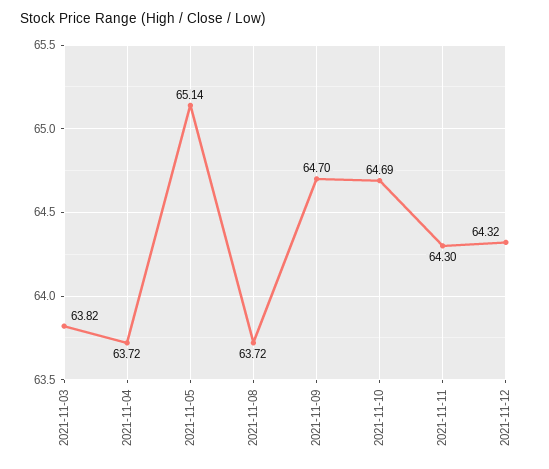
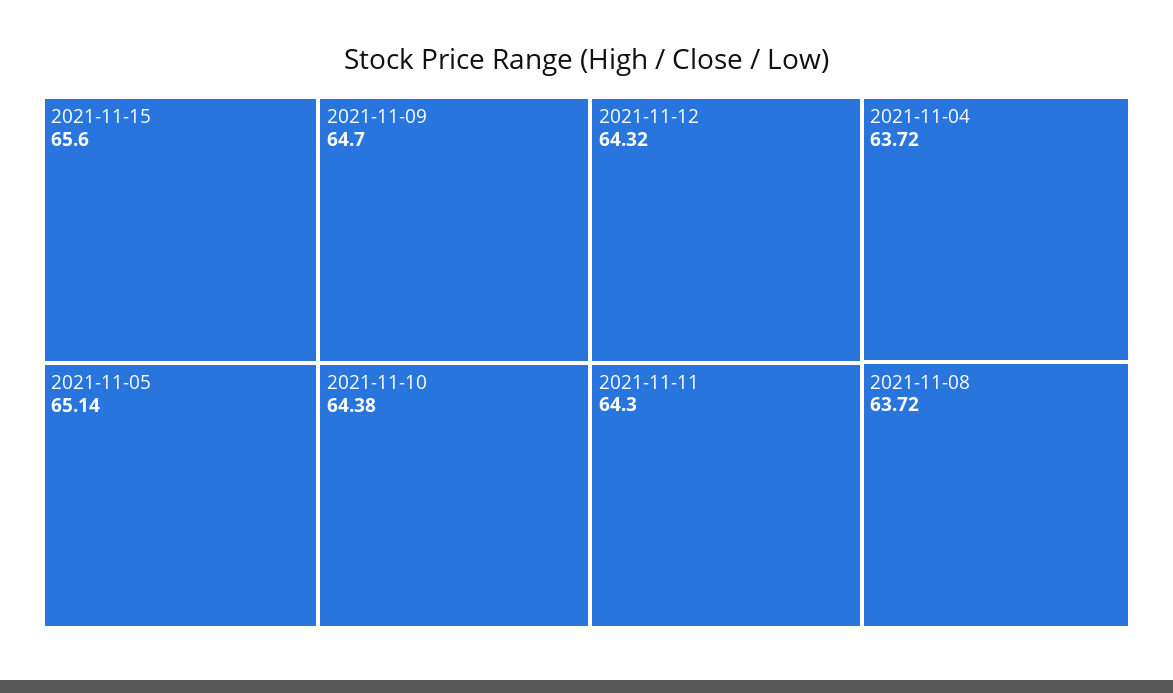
2021-11-03: 63.82 -> none
2021-11-10: 64.69 -> 64.38
2021-11-15: none -> 65.6

